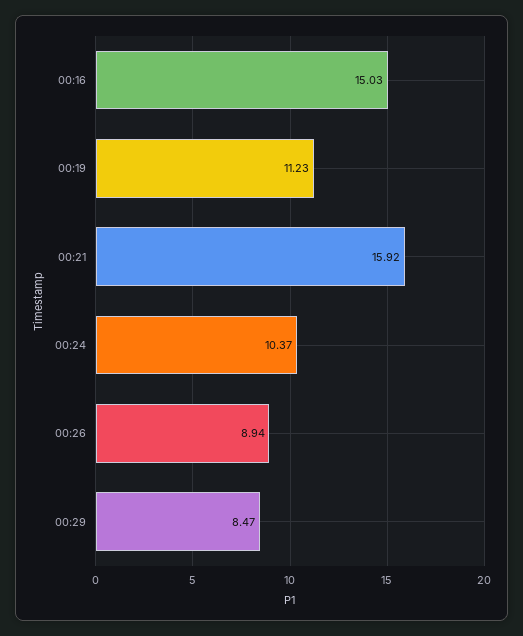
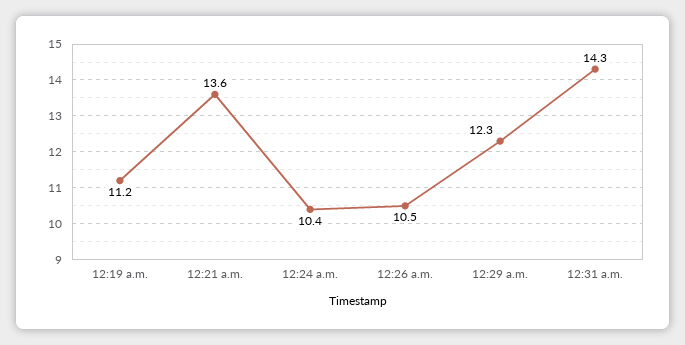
00:16: 15.03 -> none
00:21: 15.92 -> 13.6
00:26: 8.94 -> 10.5
00:29: 8.47 -> 12.3
12:31 a.m.: none -> 14.3

